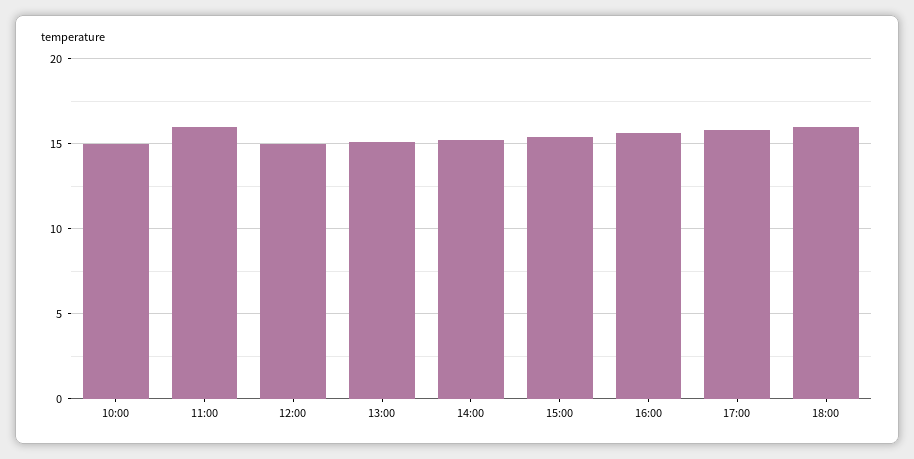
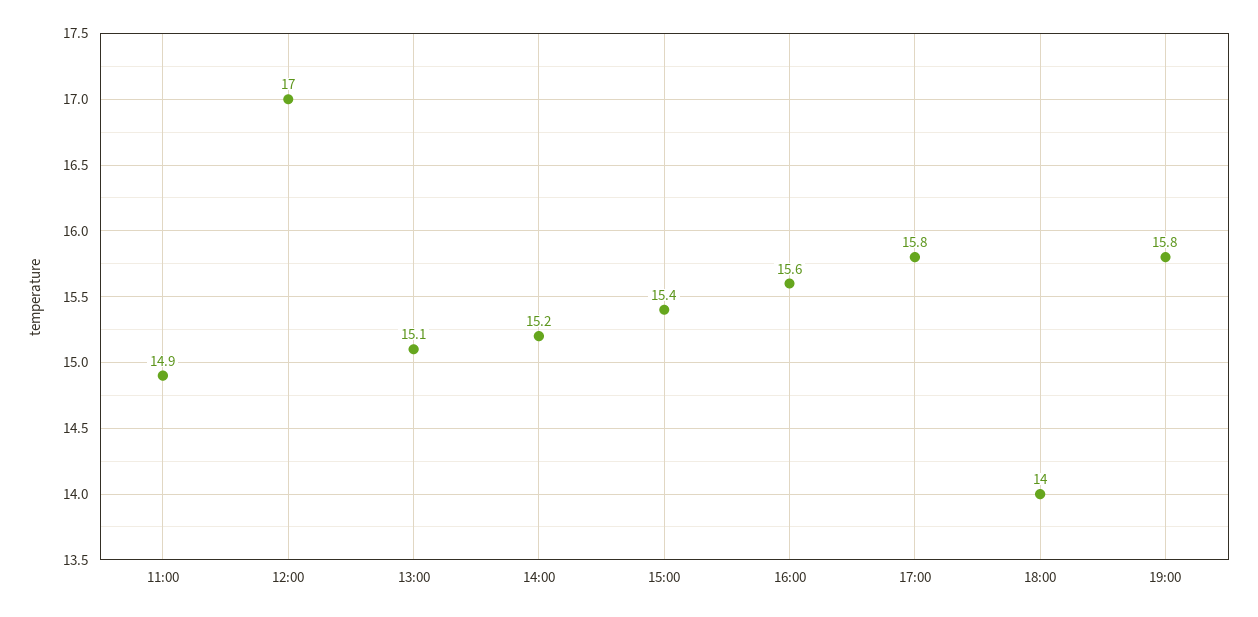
10:00: 15 -> none
11:00: 16 -> 14.9
12:00: 15 -> 17
18:00: 16 -> 14
19:00: none -> 15.8

